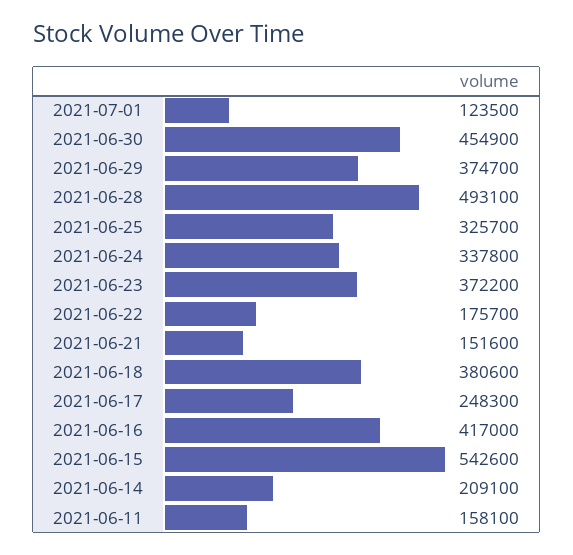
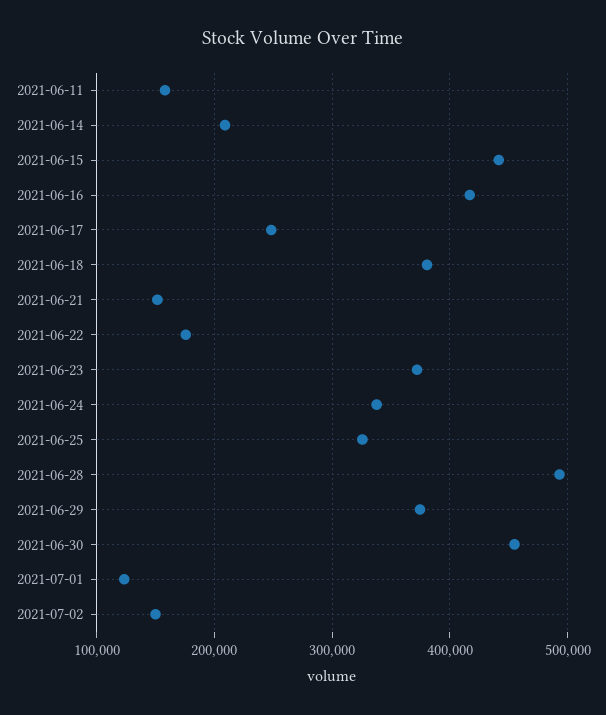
2021-06-15: 542600 -> 440000
2021-07-02: none -> 150000

